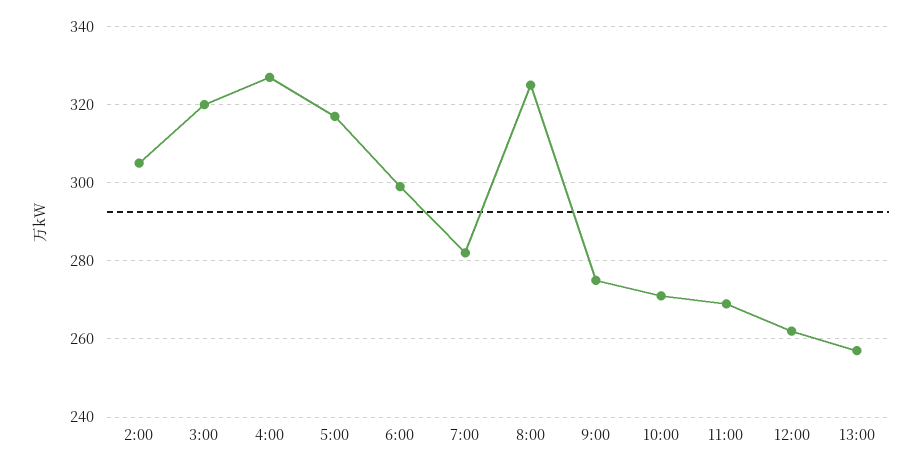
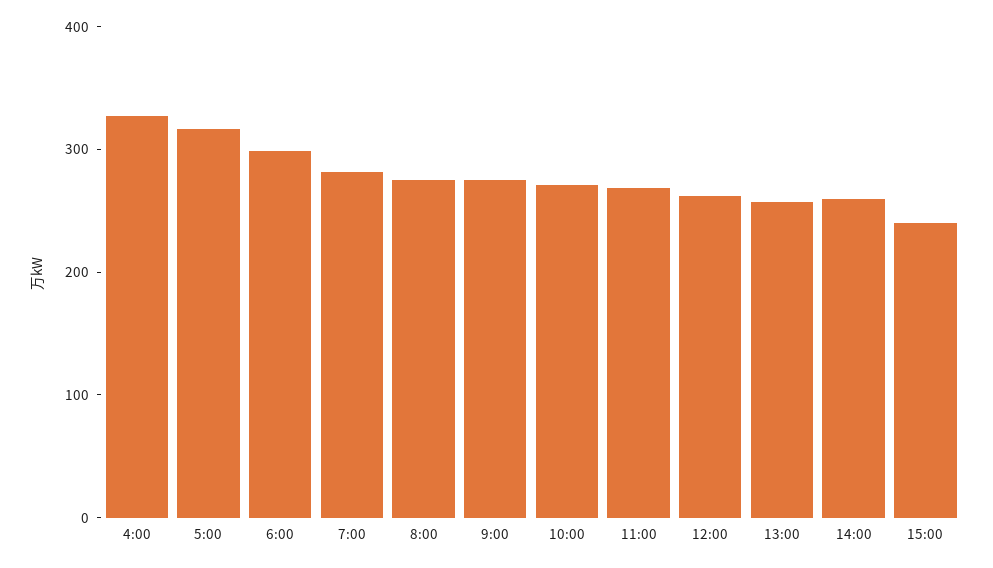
2:00: 305 -> none
3:00: 320 -> none
8:00: 325 -> 280
14:00: none -> 260
15:00: none -> 240

